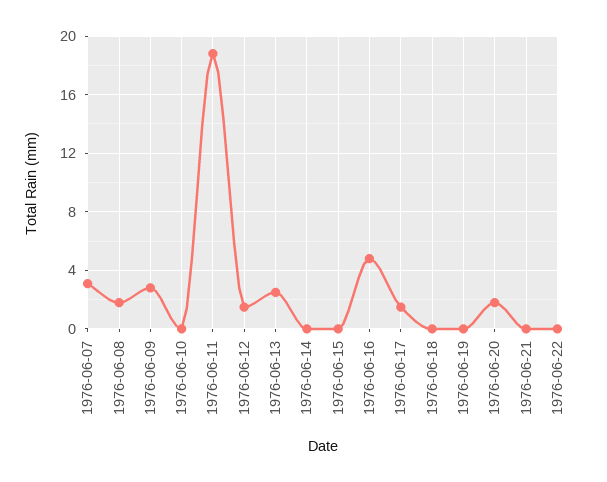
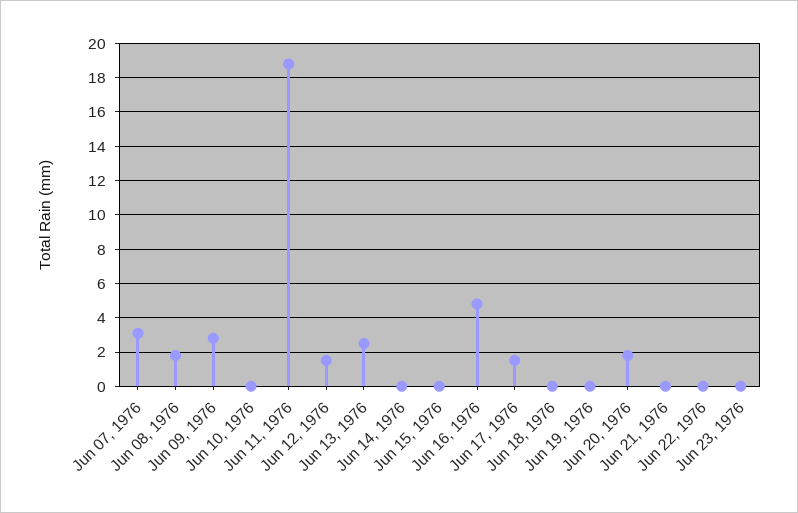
Jun 23, 1976: none -> 0

